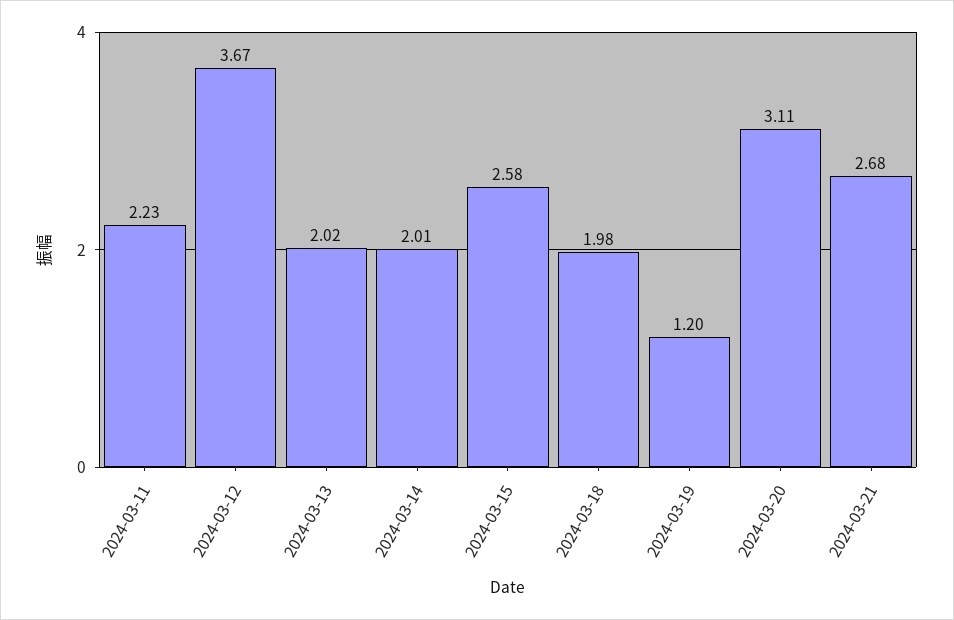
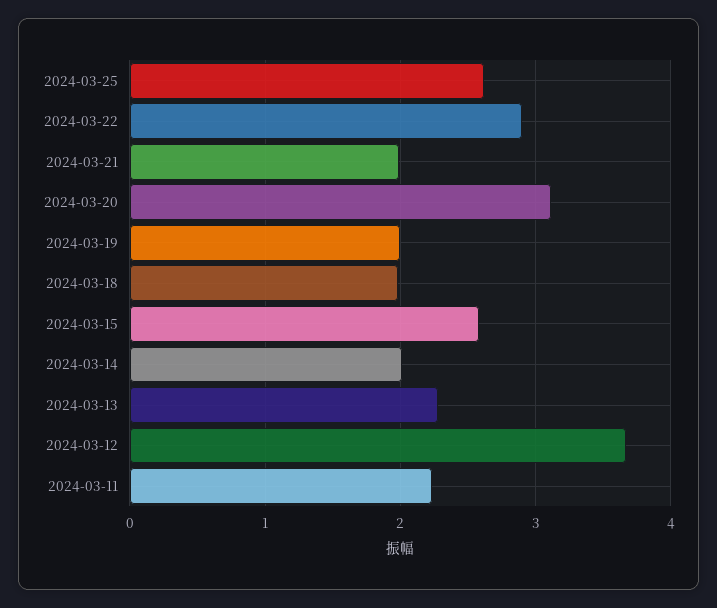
2024-03-13: 2.02 -> 2.3
2024-03-19: 1.2 -> 2
2024-03-21: 2.68 -> 2
2024-03-25: none -> 2.6
2024-03-22: none -> 2.9

